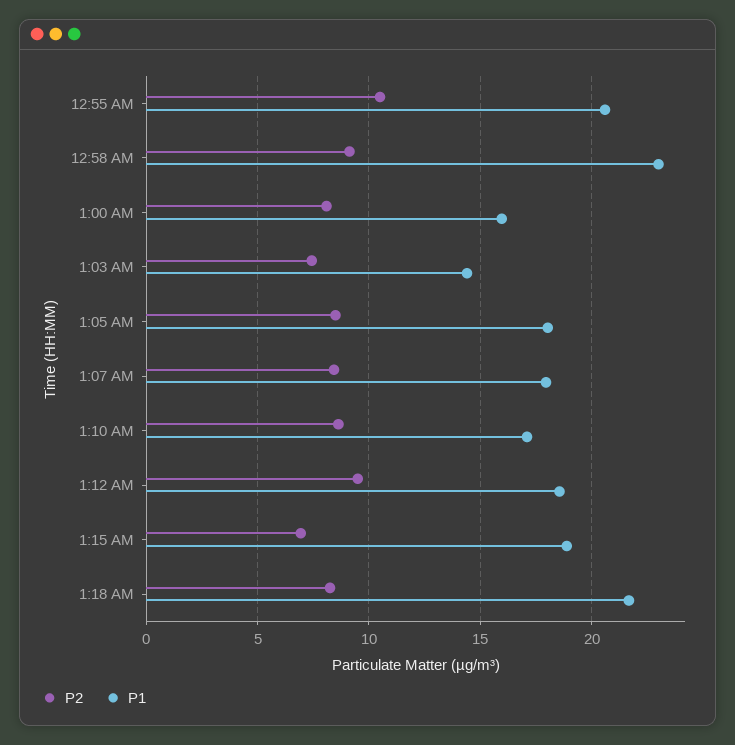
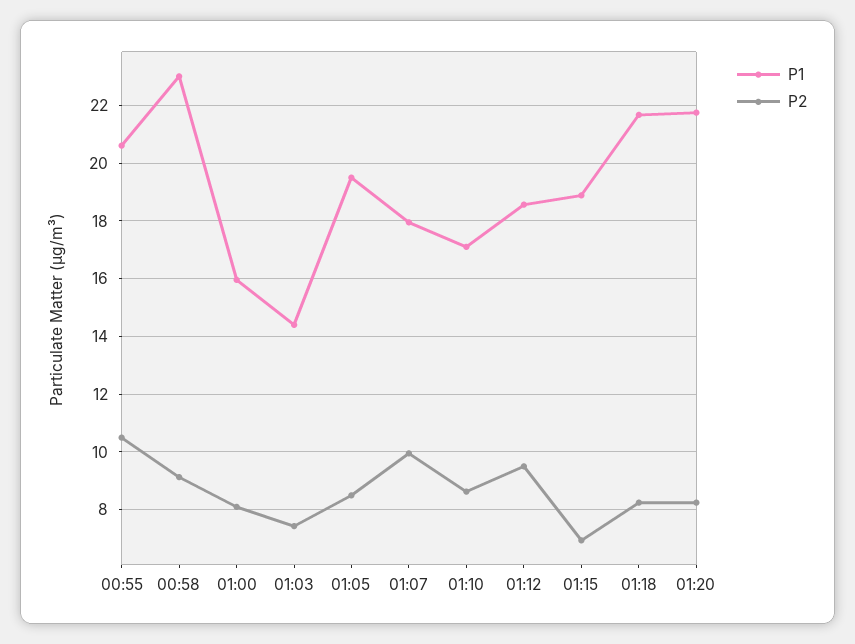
P1, 1:05 AM: 18 -> 19.5
P2, 1:07 AM: 8.5 -> 10
P1, 01:20: none -> 21.75
P2, 01:20: none -> 8.25

